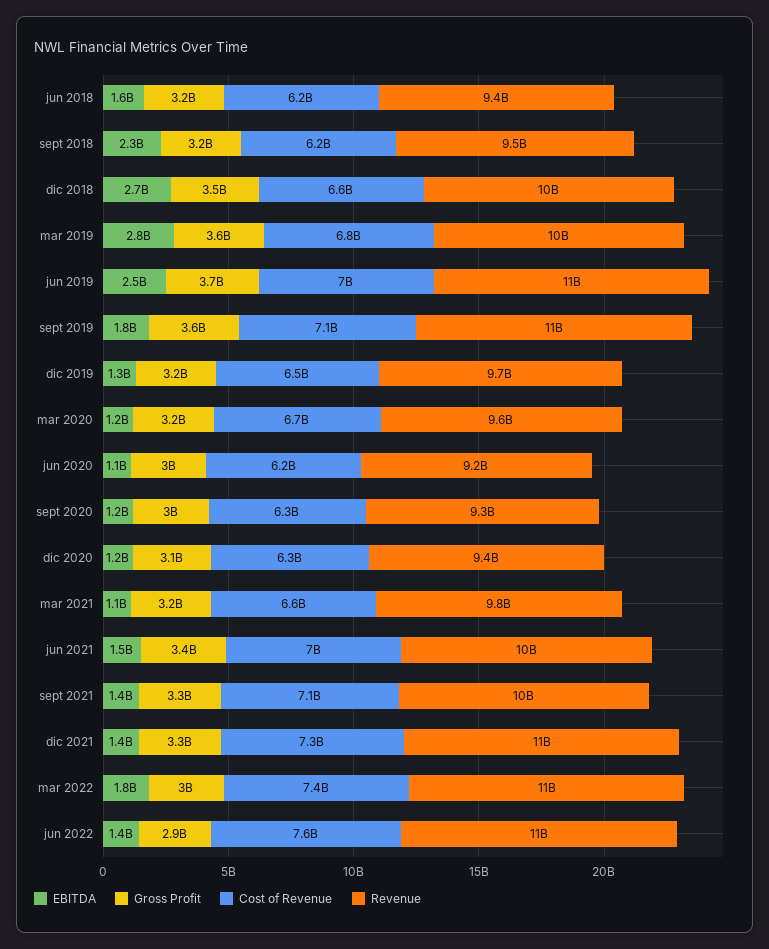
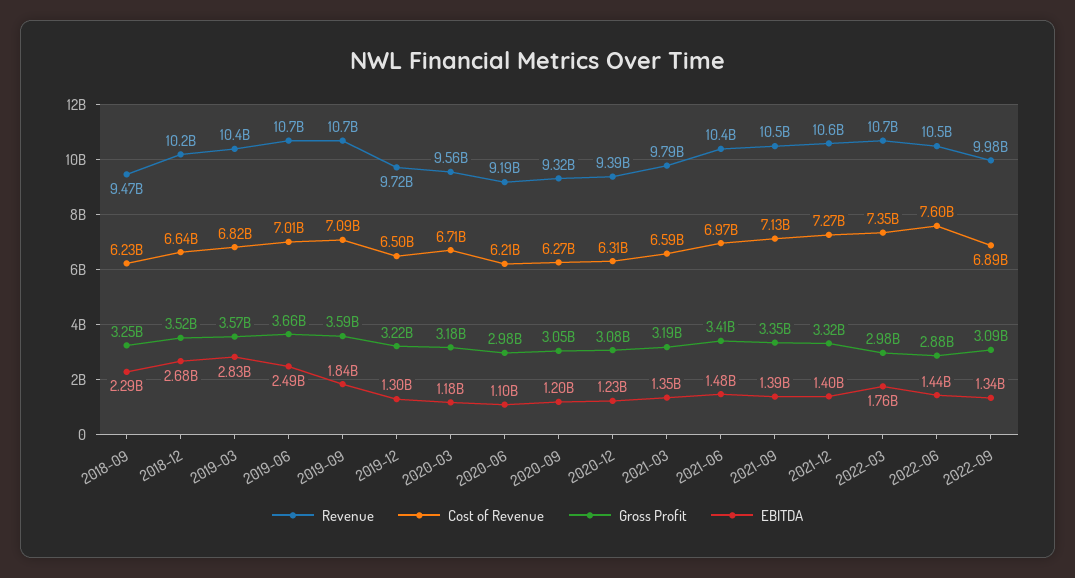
EBITDA, jun 2018: 1600000000 -> none
Gross Profit, jun 2018: 3200000000 -> none
Cost of Revenue, jun 2018: 6200000000 -> none
Revenue, jun 2018: 9400000000 -> none
EBITDA, mar 2021: 1100000000 -> 1350000000
Revenue, 2022-09: none -> 9980000000
Cost of Revenue, 2022-09: none -> 6890000000
Gross Profit, 2022-09: none -> 3090000000
EBITDA, 2022-09: none -> 1340000000

